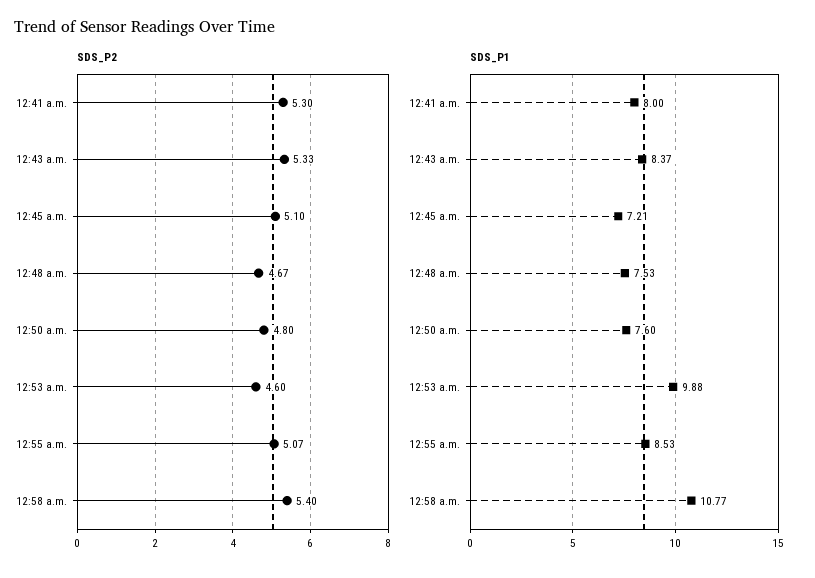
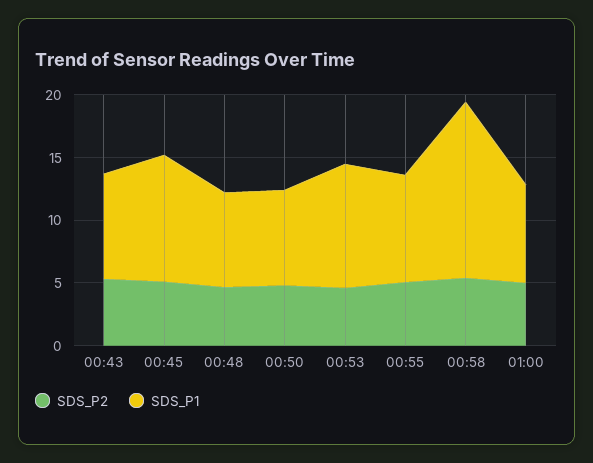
SDS_P2, 12:41 a.m.: 5.3 -> none
SDS_P1, 12:41 a.m.: 8 -> none
SDS_P1, 12:45 a.m.: 7.21 -> 10
SDS_P1, 12:58 a.m.: 10.77 -> 14
SDS_P2, 01:00: none -> 5
SDS_P1, 01:00: none -> 8

